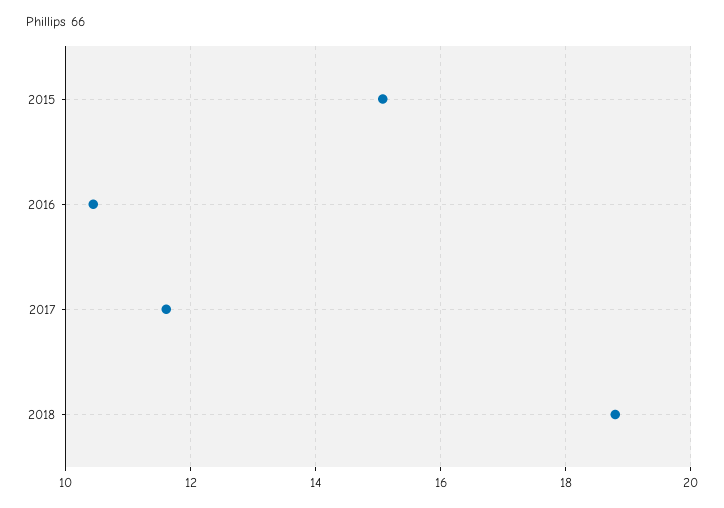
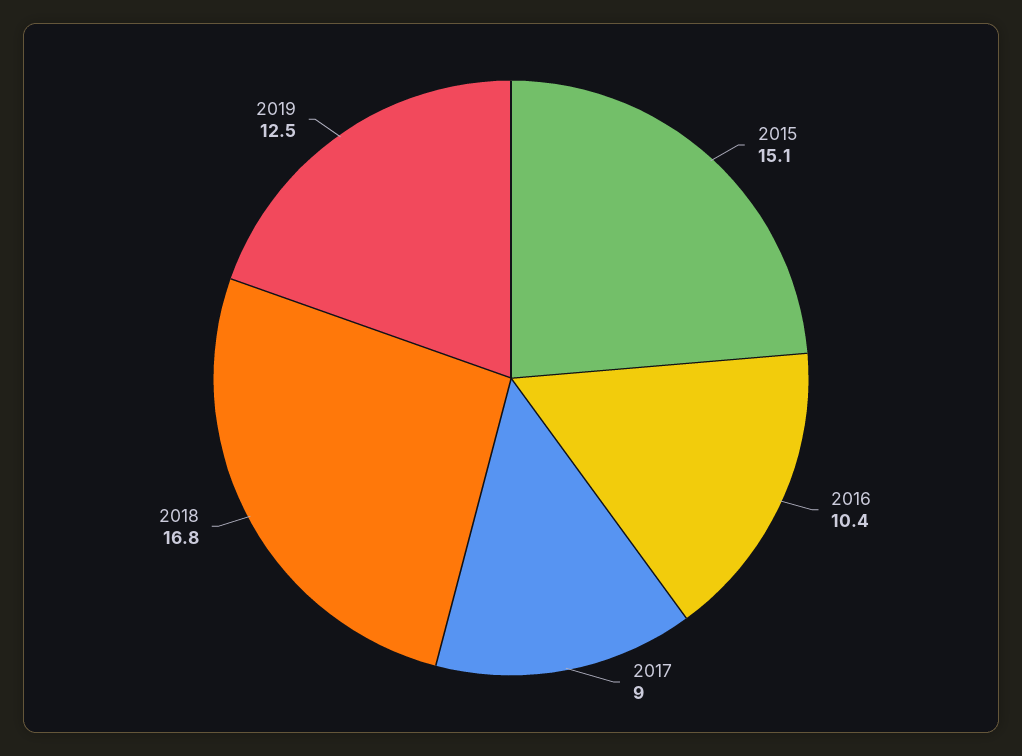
2017: 11.6 -> 9
2018: 18.8 -> 16.8
2019: none -> 12.5

